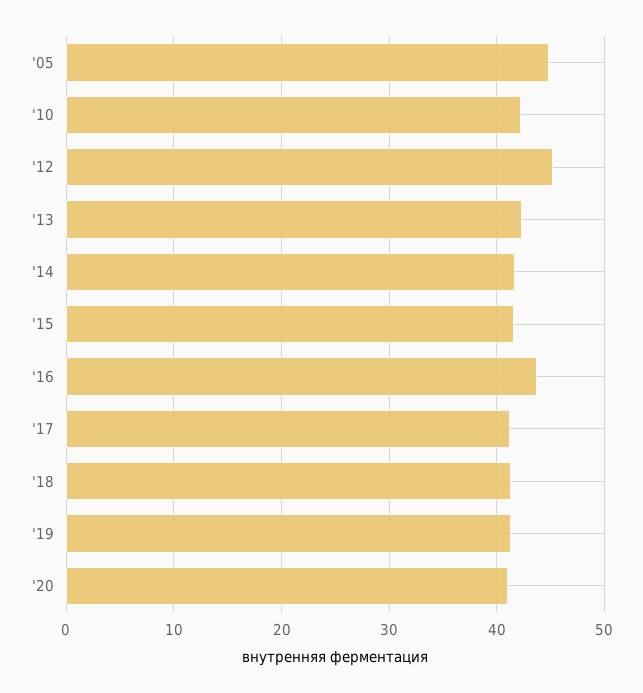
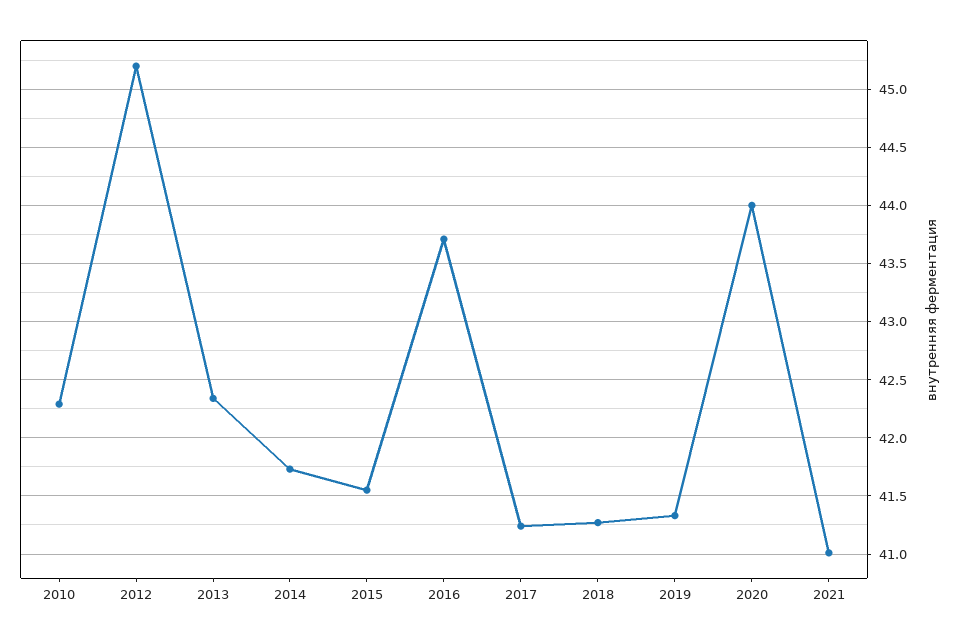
'05: 45 -> none
'20: 41 -> 44
2021: none -> 41

